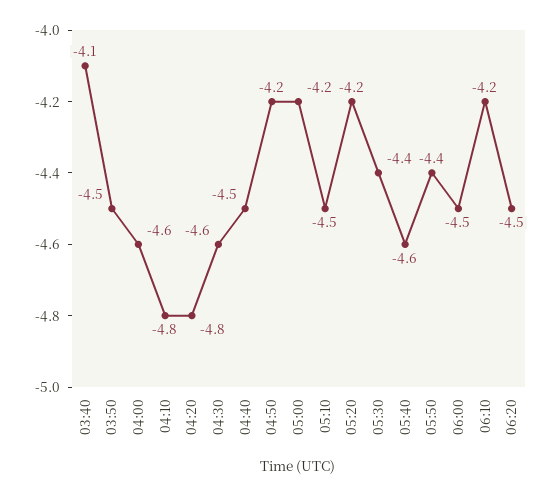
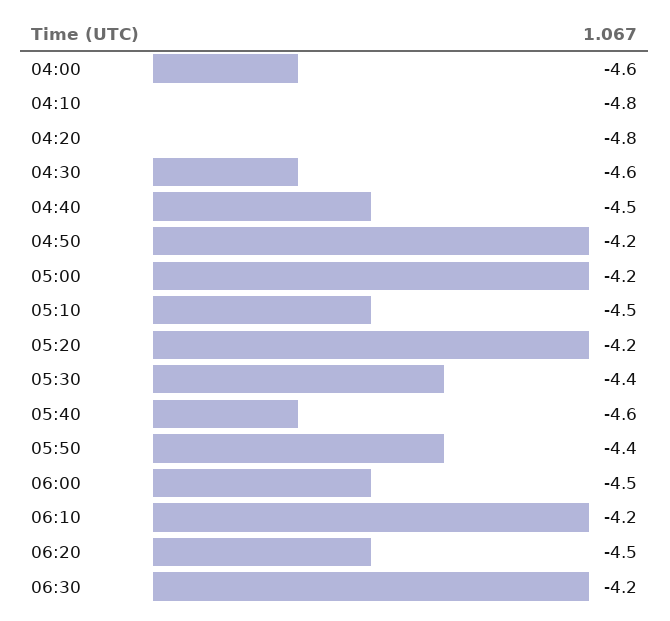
03:40: -4.1 -> none
03:50: -4.5 -> none
06:30: none -> -4.2

